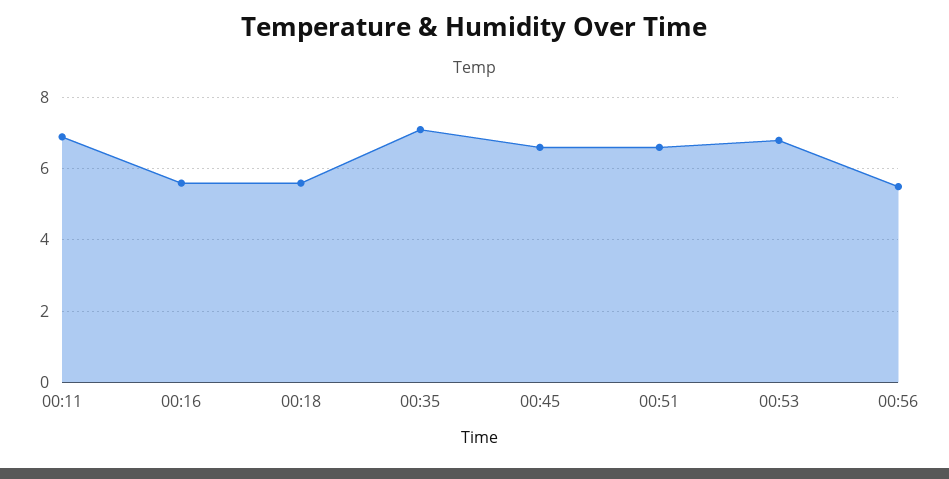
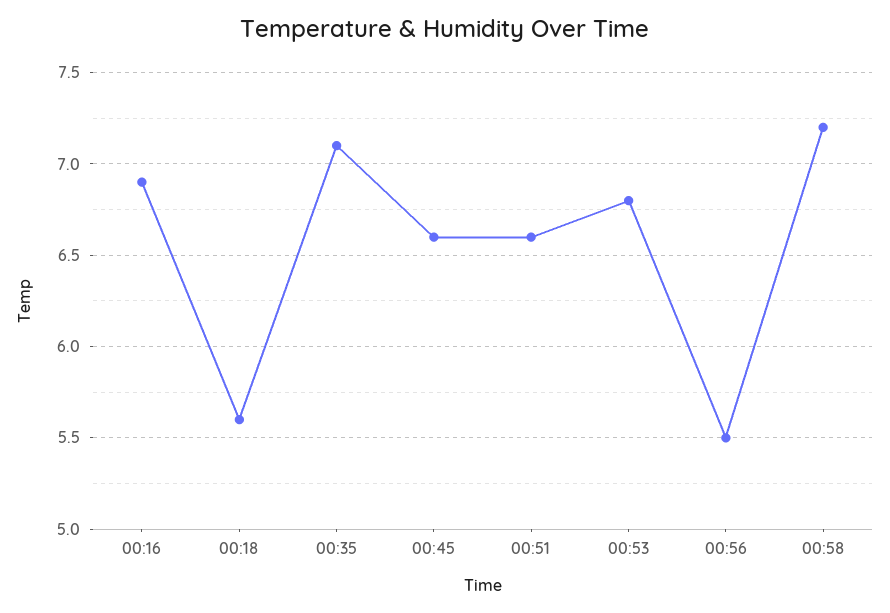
00:11: 7 -> none
00:16: 5.5 -> 6.9
00:58: none -> 7.2

